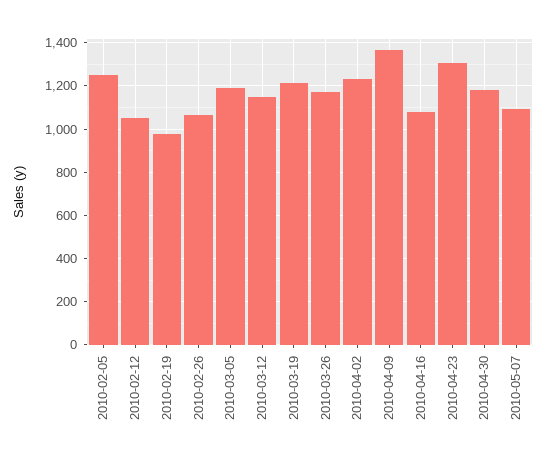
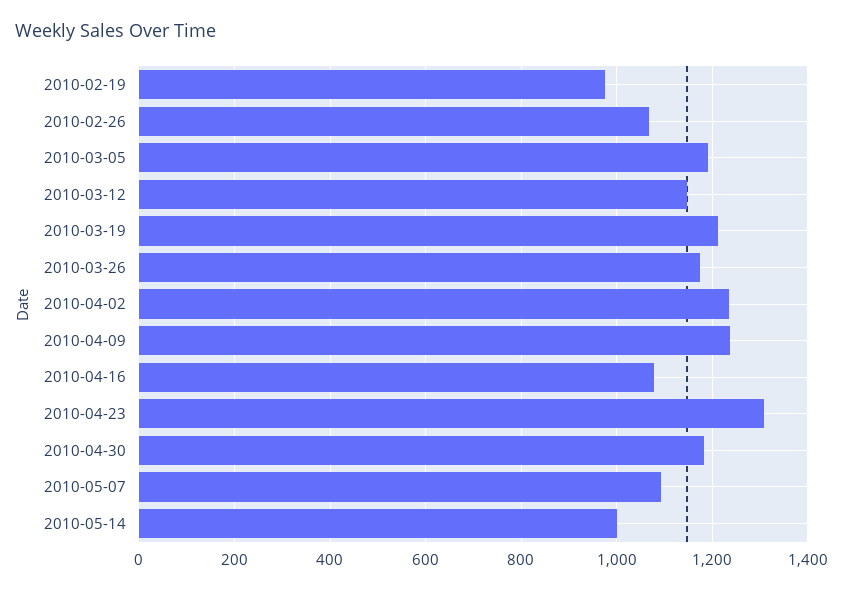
2010-02-05: 1250 -> none
2010-02-12: 1050 -> none
2010-04-09: 1350 -> 1240
2010-05-14: none -> 1000

